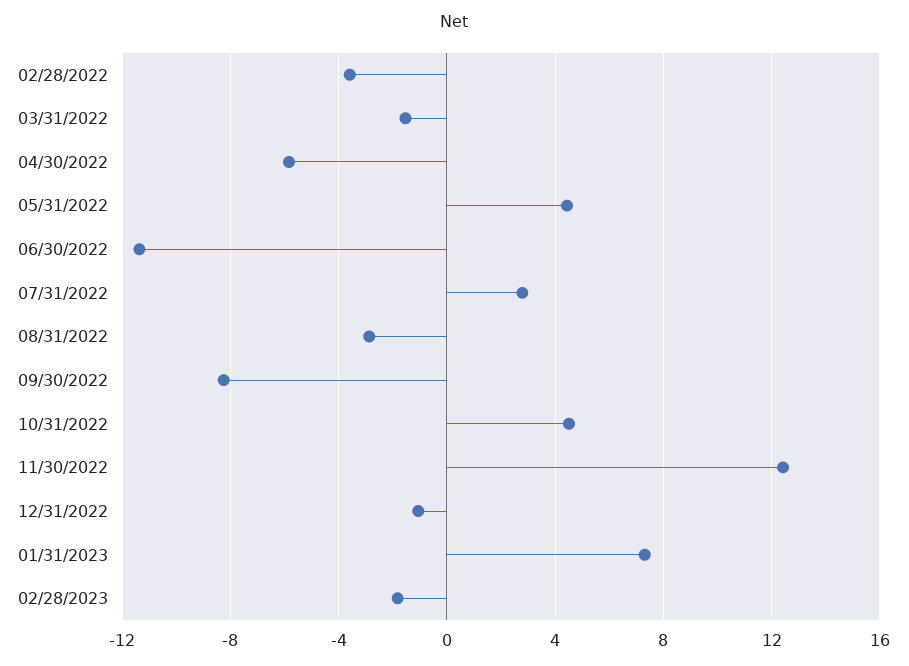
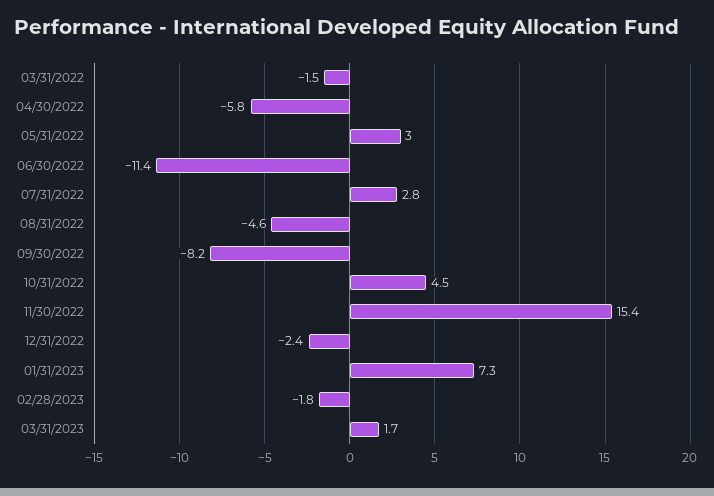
02/28/2022: -3.5 -> none
05/31/2022: 4.5 -> 3
08/31/2022: -3 -> -4.6
11/30/2022: 12.5 -> 15.4
12/31/2022: -1 -> -2.4
03/31/2023: none -> 1.7

